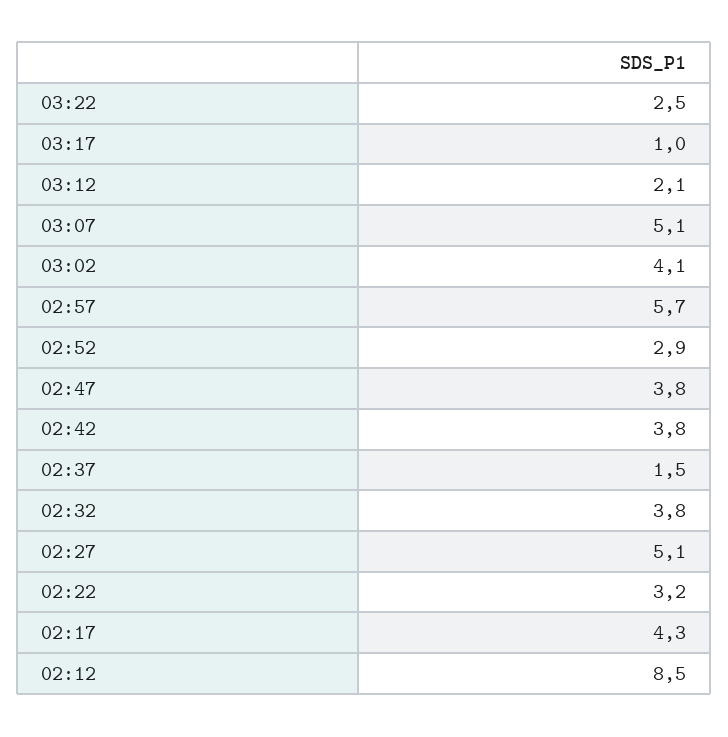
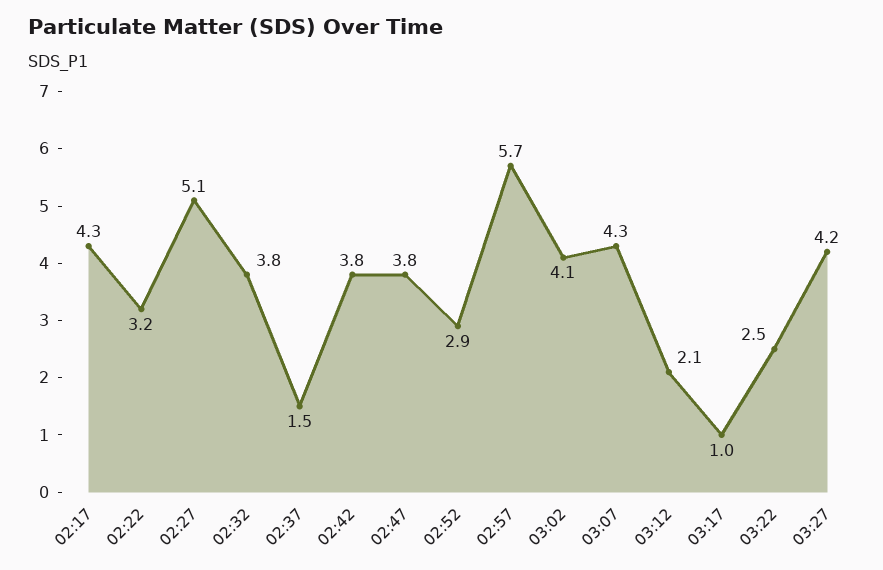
03:07: 5.1 -> 4.3
02:12: 8.5 -> none
03:27: none -> 4.2

